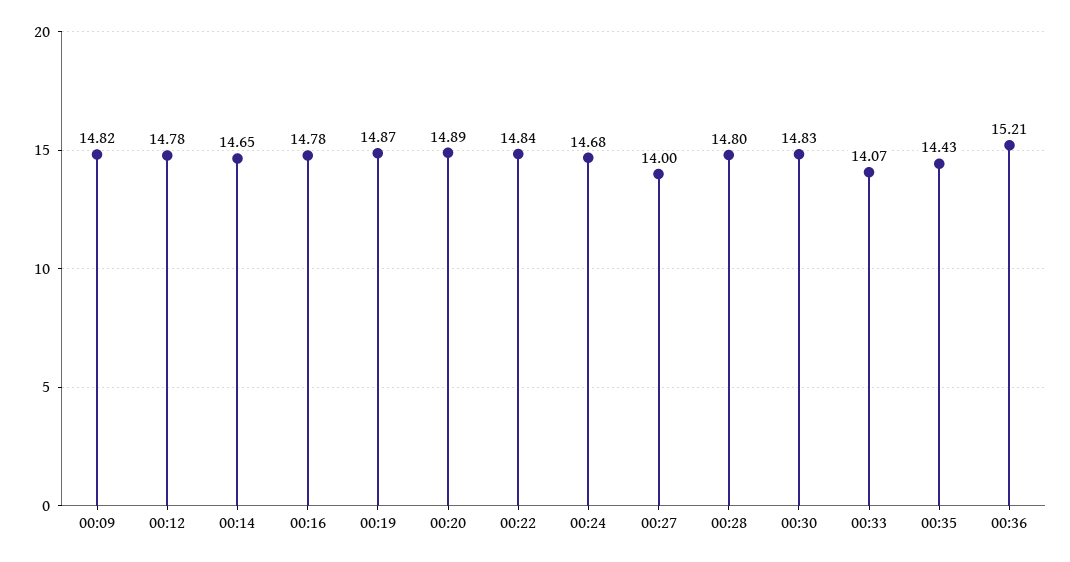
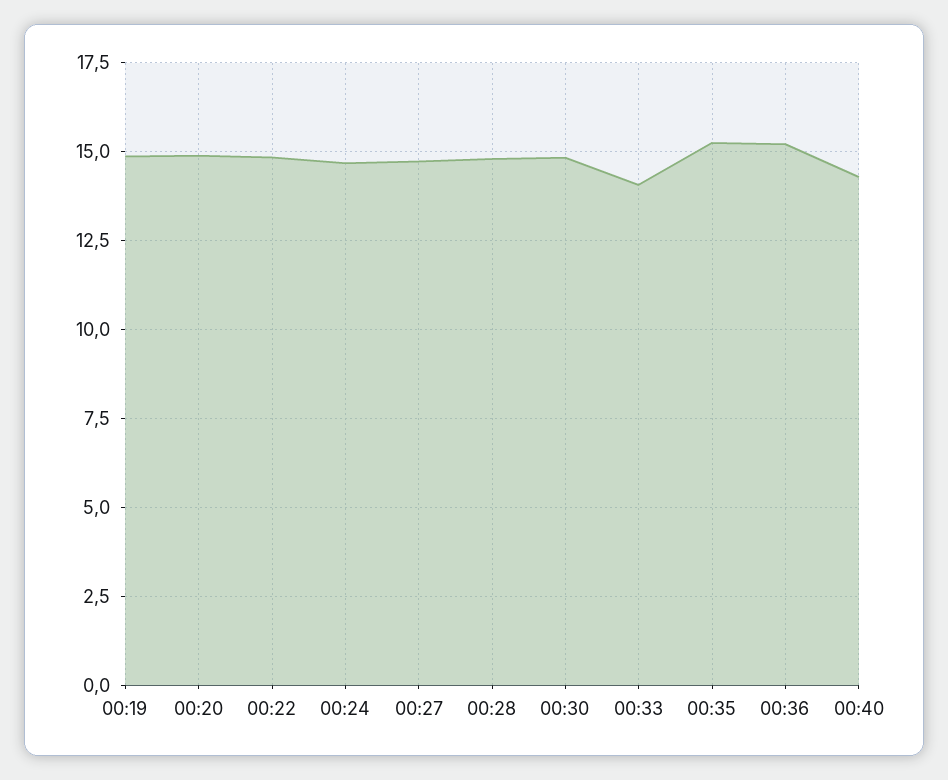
00:09: 14.82 -> none
00:12: 14.78 -> none
00:14: 14.65 -> none
00:16: 14.78 -> none
00:27: 14 -> 14.75
00:35: 14.43 -> 15.25
00:40: none -> 14.25

